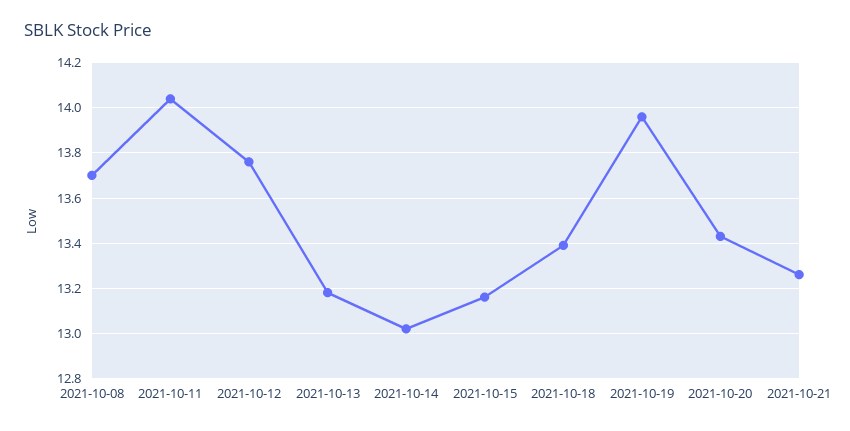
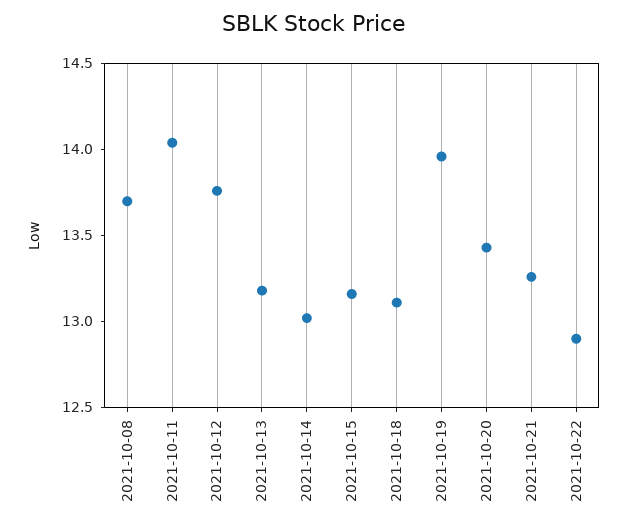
2021-10-18: 13.4 -> 13.1
2021-10-22: none -> 12.9

